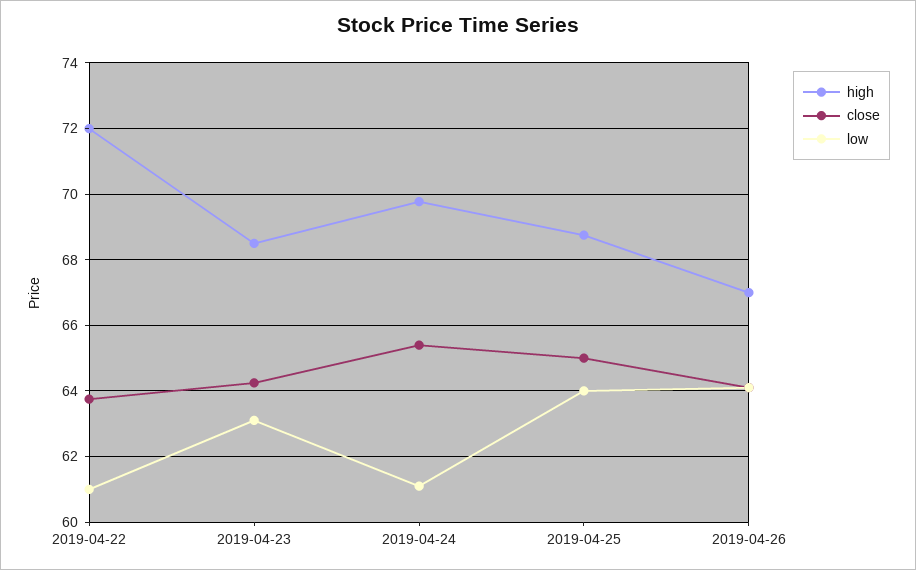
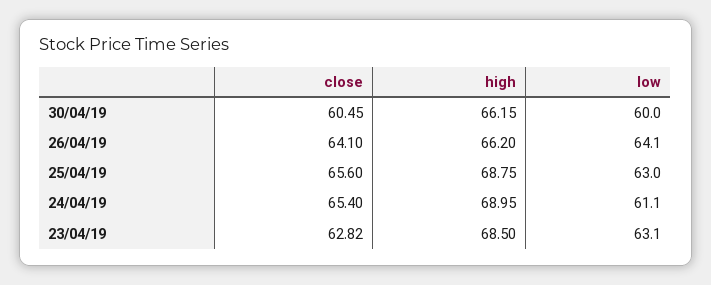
high, 2019-04-22: 72 -> none
close, 2019-04-22: 63.8 -> none
low, 2019-04-22: 61 -> none
close, 2019-04-23: 64.2 -> 62.82
high, 2019-04-24: 69.8 -> 68.95
close, 2019-04-25: 65 -> 65.6
low, 2019-04-25: 64 -> 63
high, 2019-04-26: 67 -> 66.2
close, 30/04/19: none -> 60.45
high, 30/04/19: none -> 66.15
low, 30/04/19: none -> 60

